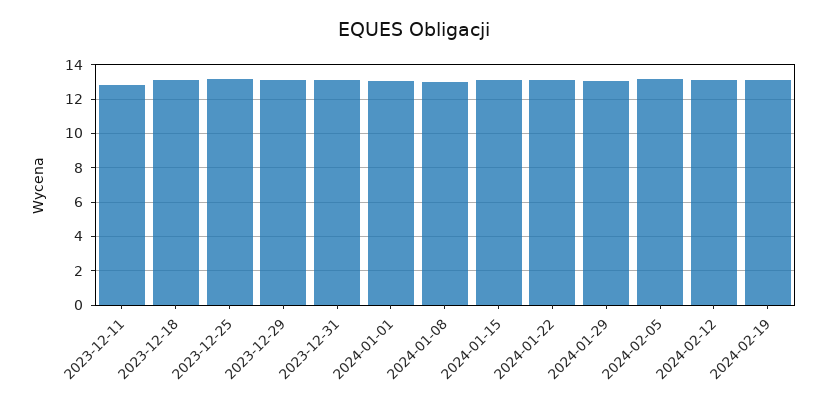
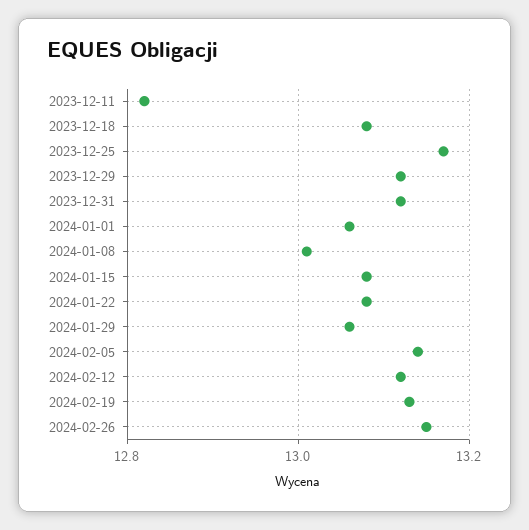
2024-02-26: none -> 13.15

